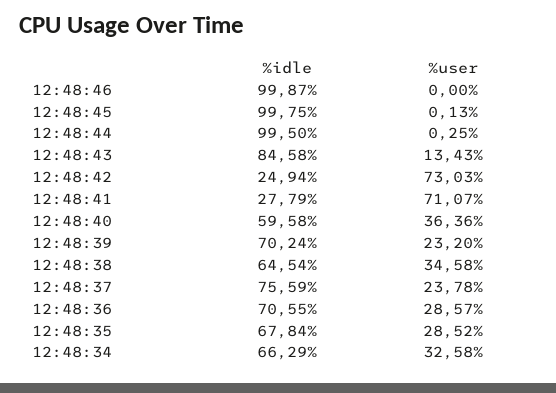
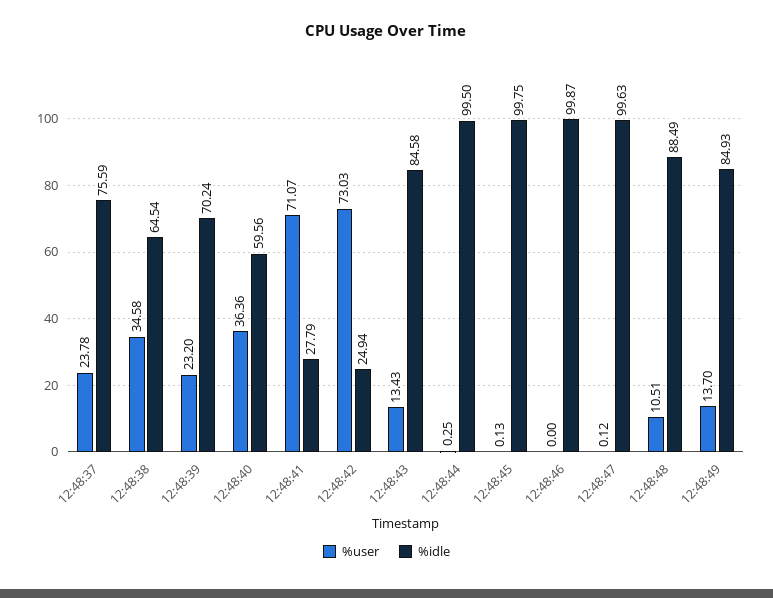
%idle, 12:48:40: 59.58 -> 59.56
%idle, 12:48:36: 70.55 -> none
%user, 12:48:36: 28.57 -> none
%idle, 12:48:35: 67.84 -> none
%user, 12:48:35: 28.52 -> none
%idle, 12:48:34: 66.29 -> none
%user, 12:48:34: 32.58 -> none
%user, 12:48:47: none -> 0.12
%idle, 12:48:47: none -> 99.63
%user, 12:48:48: none -> 10.51
%idle, 12:48:48: none -> 88.49
%user, 12:48:49: none -> 13.7
%idle, 12:48:49: none -> 84.93

